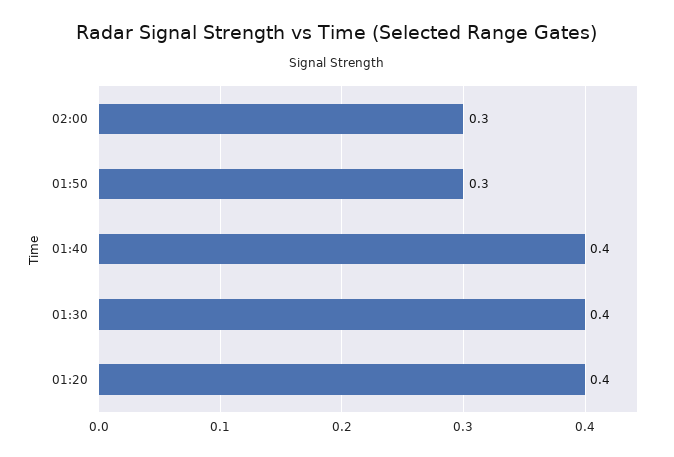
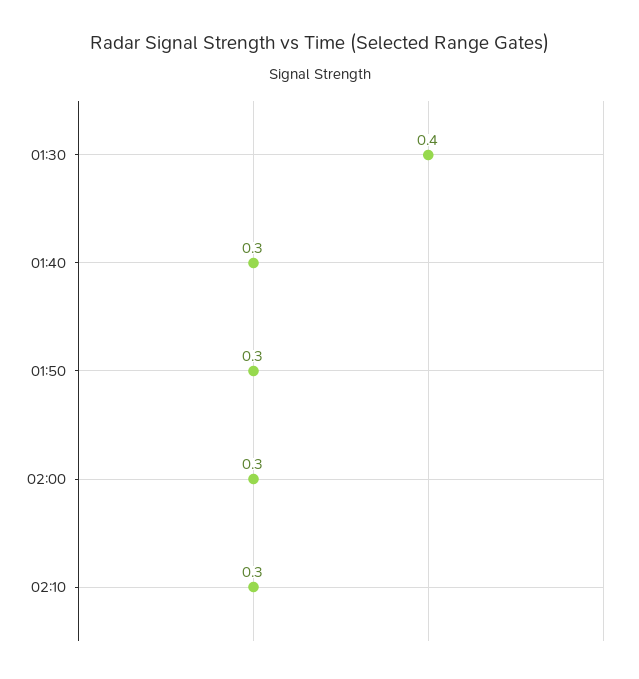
01:40: 0.4 -> 0.3
01:20: 0.4 -> none
02:10: none -> 0.3

